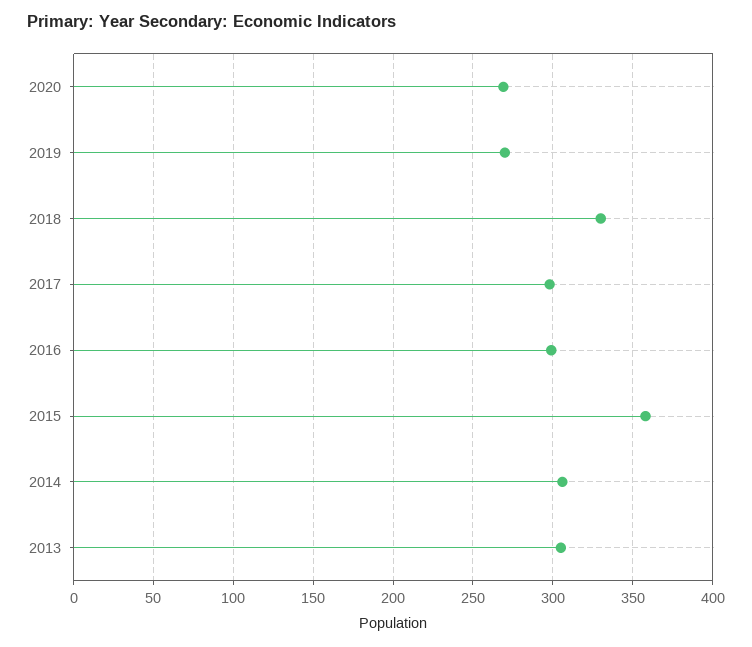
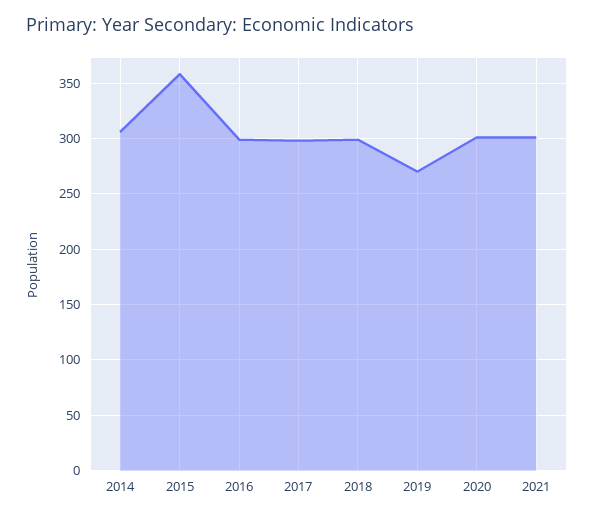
2020: 270 -> 300
2018: 330 -> 300
2013: 305 -> none
2021: none -> 300

